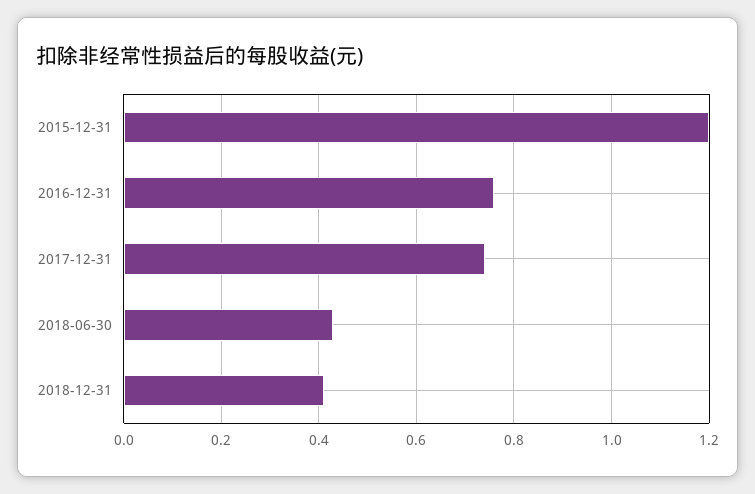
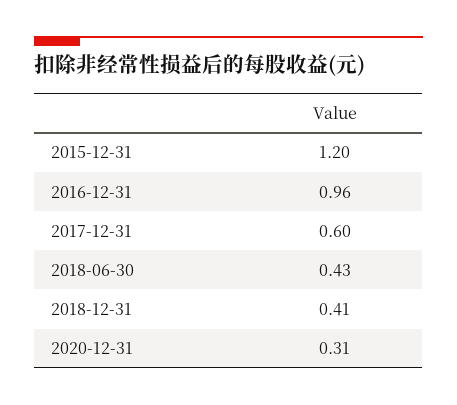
2016-12-31: 0.75 -> 0.96
2017-12-31: 0.75 -> 0.6
2020-12-31: none -> 0.31

